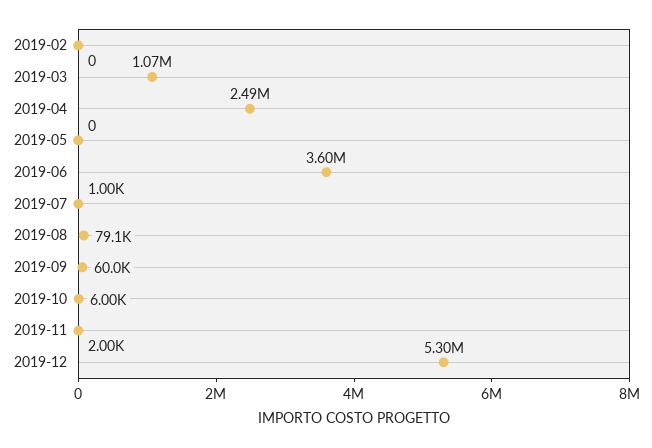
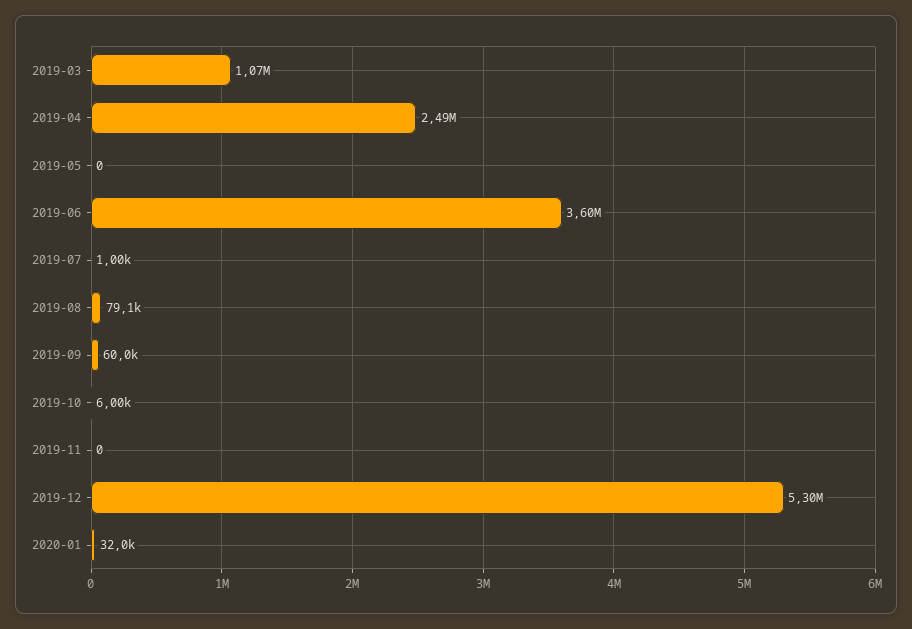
2019-02: 0 -> none
2019-11: 2000 -> 0
2020-01: none -> 32000

